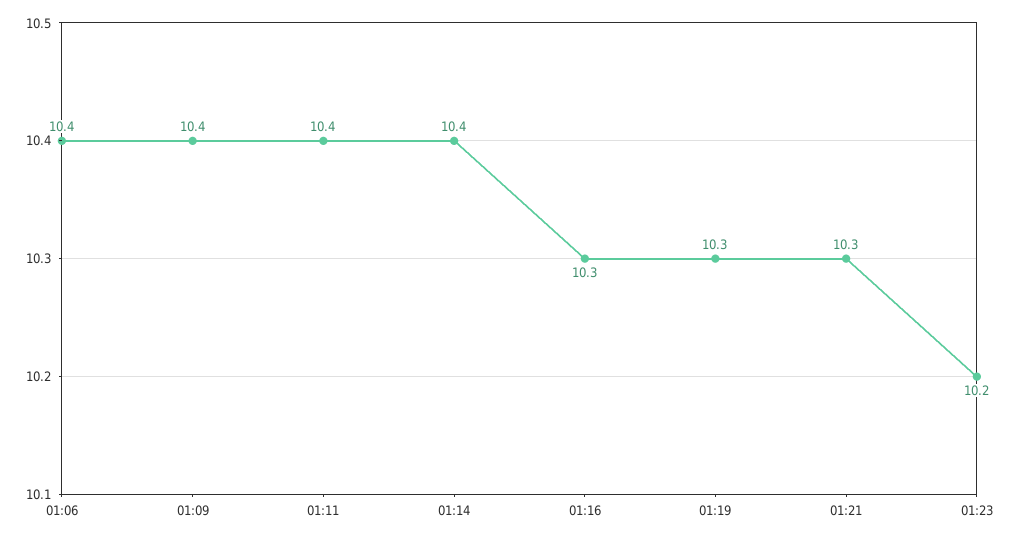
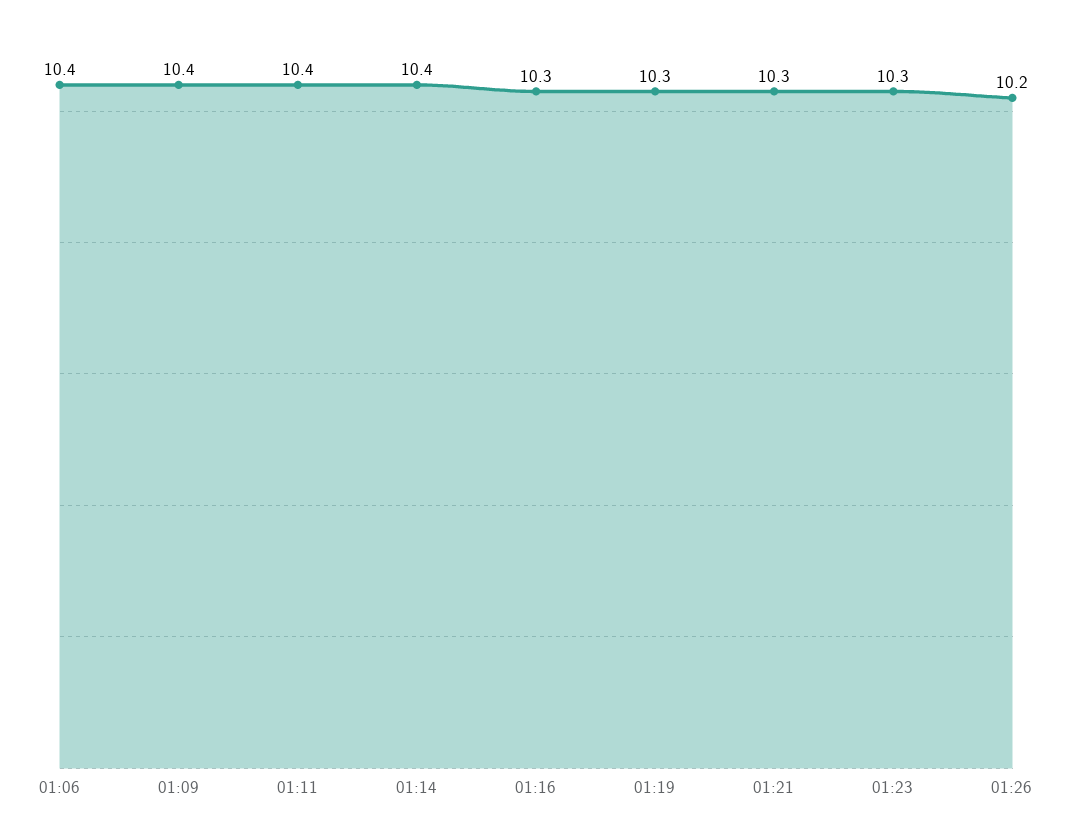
01:23: 10.2 -> 10.3
01:26: none -> 10.2

